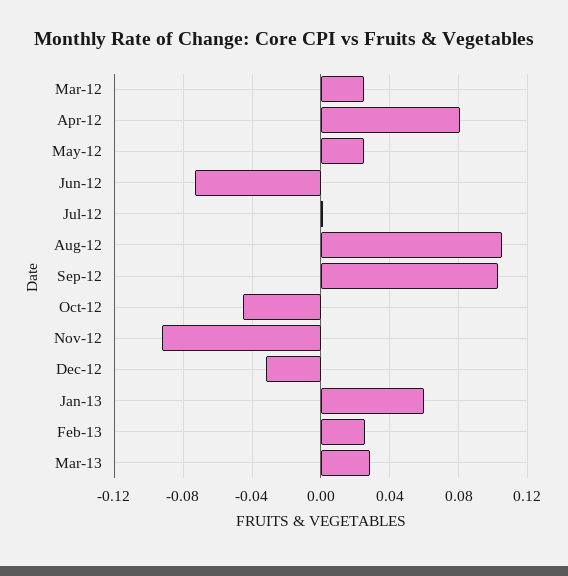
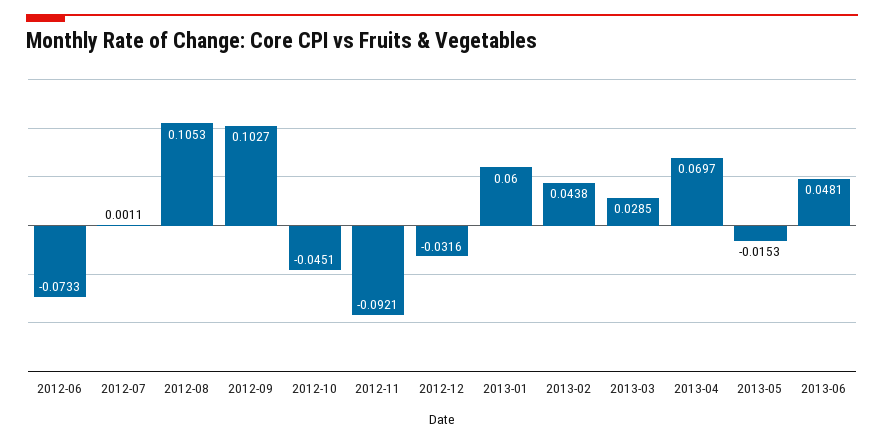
Mar-12: 0.025 -> none
Apr-12: 0.08 -> none
May-12: 0.025 -> none
Feb-13: 0.025 -> 0.0438
2013-04: none -> 0.0697
2013-05: none -> -0.0153
2013-06: none -> 0.0481

